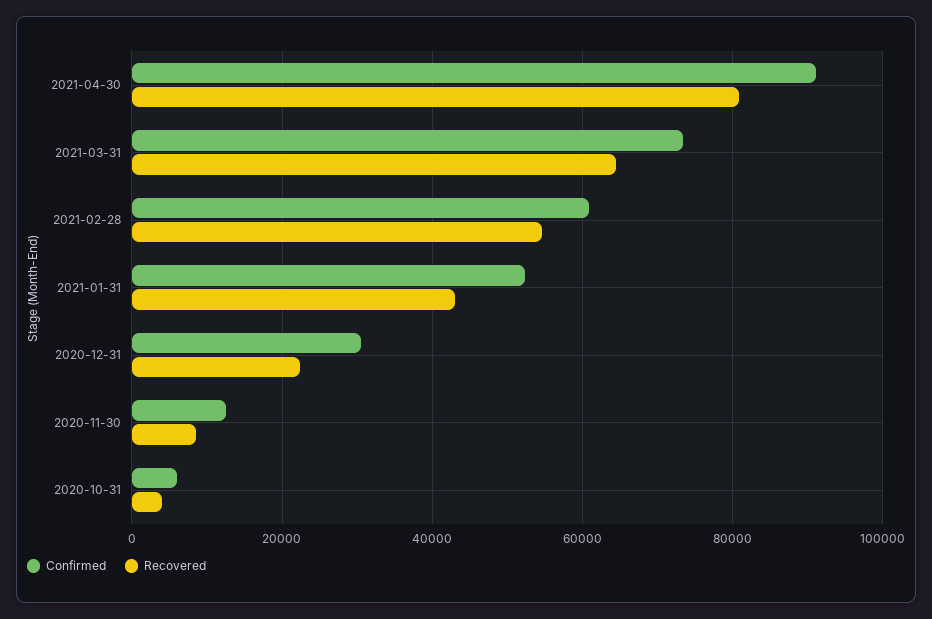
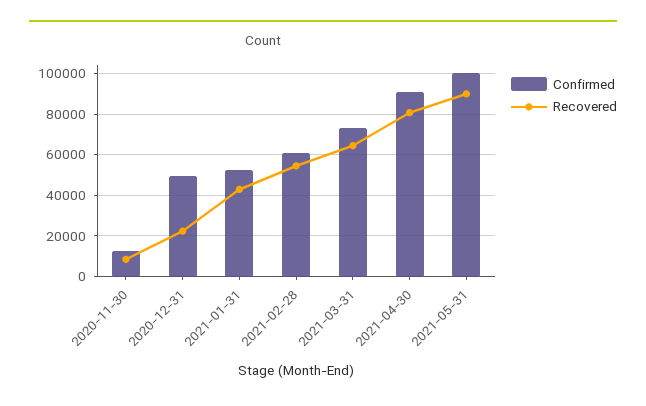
Confirmed, 2020-12-31: 30000 -> 50000
Confirmed, 2020-10-31: 6000 -> none
Recovered, 2020-10-31: 4000 -> none
Confirmed, 2021-05-31: none -> 100000
Recovered, 2021-05-31: none -> 90000

